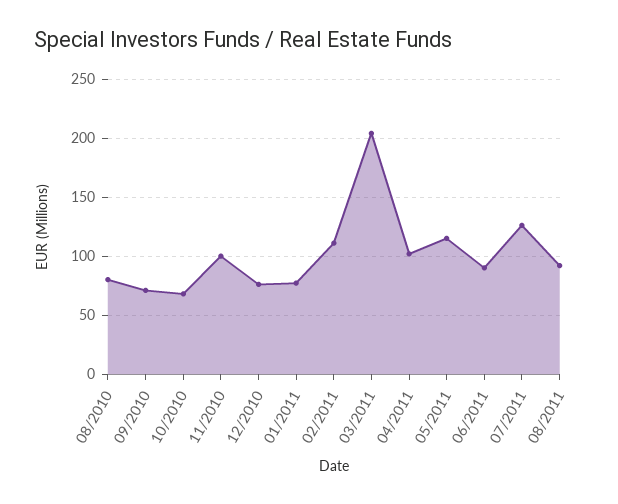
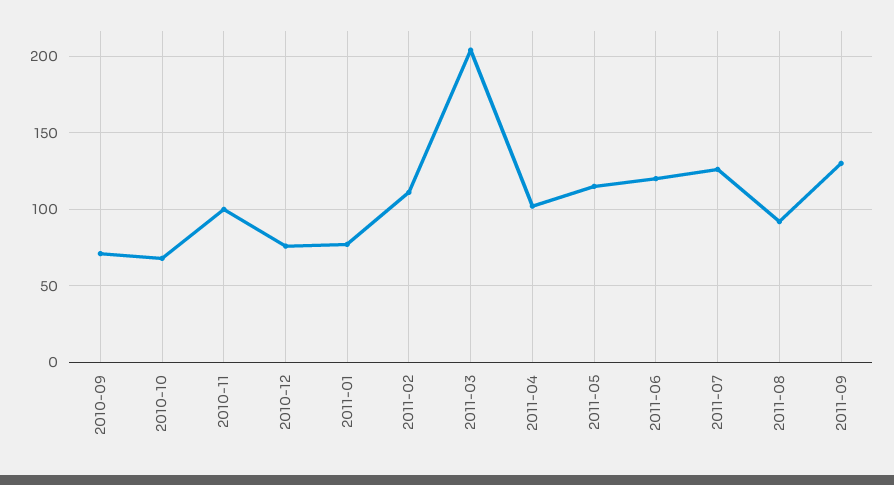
08/2010: 80 -> none
06/2011: 90 -> 120
2011-09: none -> 130

